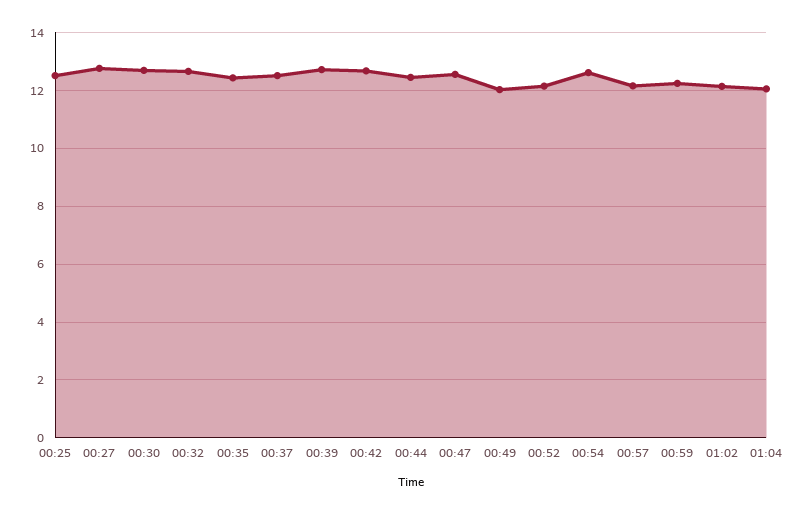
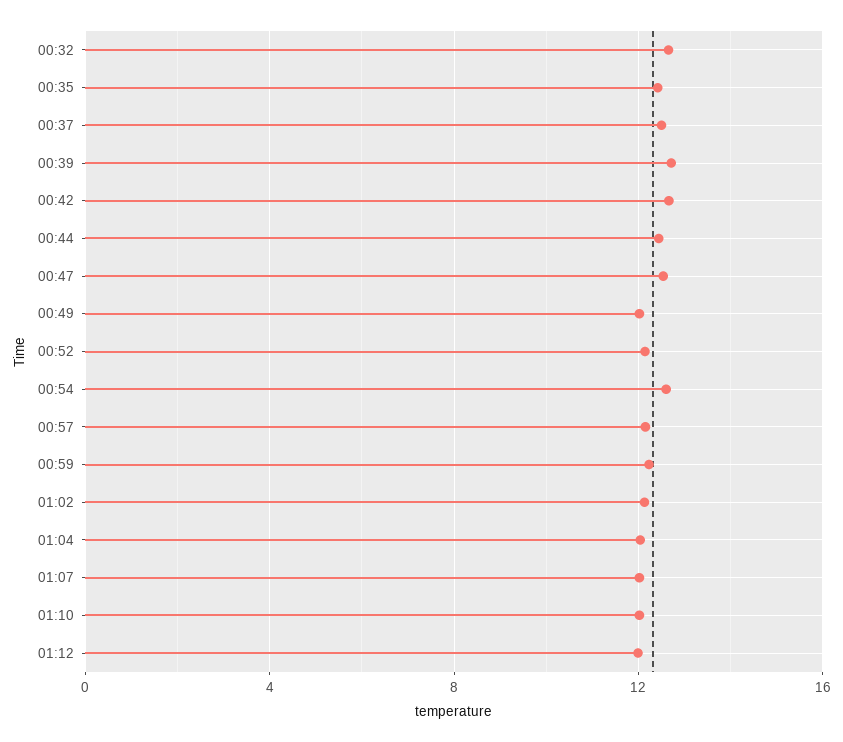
00:25: 12.5 -> none
00:27: 12.75 -> none
00:30: 12.75 -> none
01:07: none -> 12
01:10: none -> 12
01:12: none -> 12

